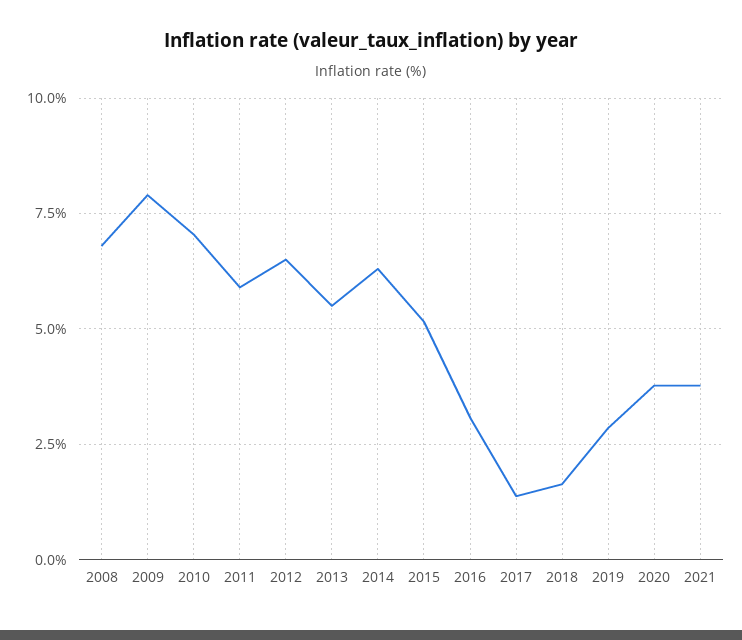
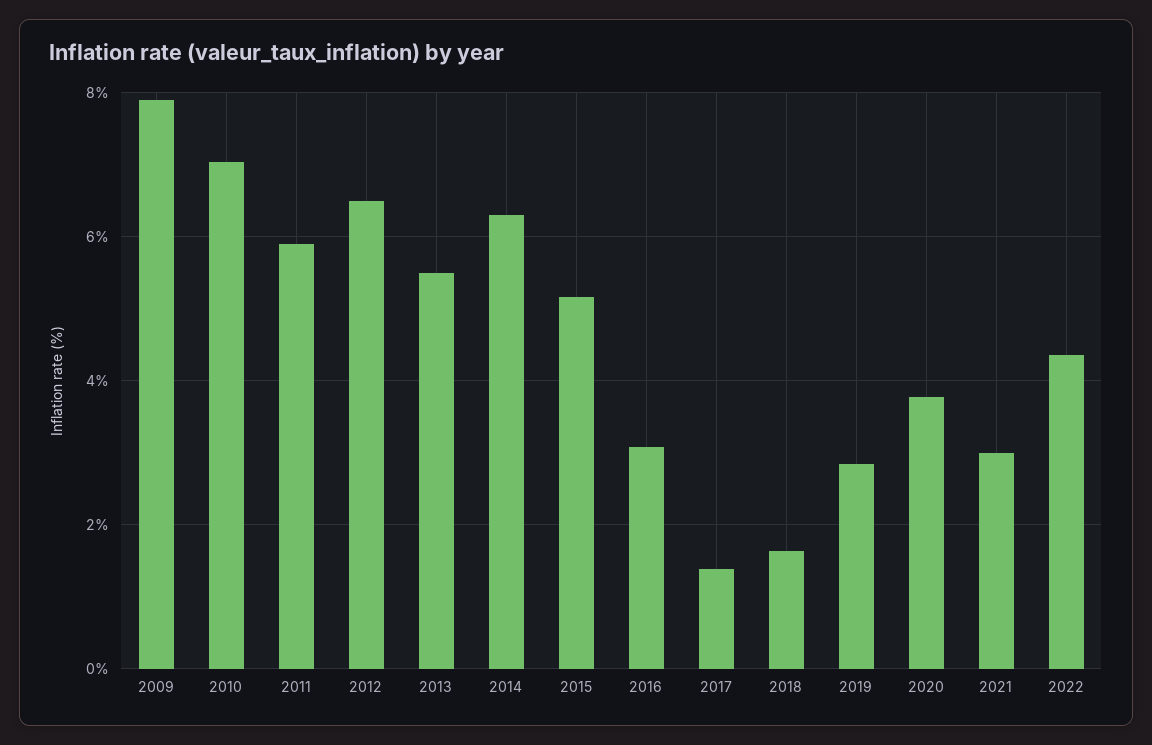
2008: 6.75 -> none
2021: 3.75 -> 3
2022: none -> 4.4

